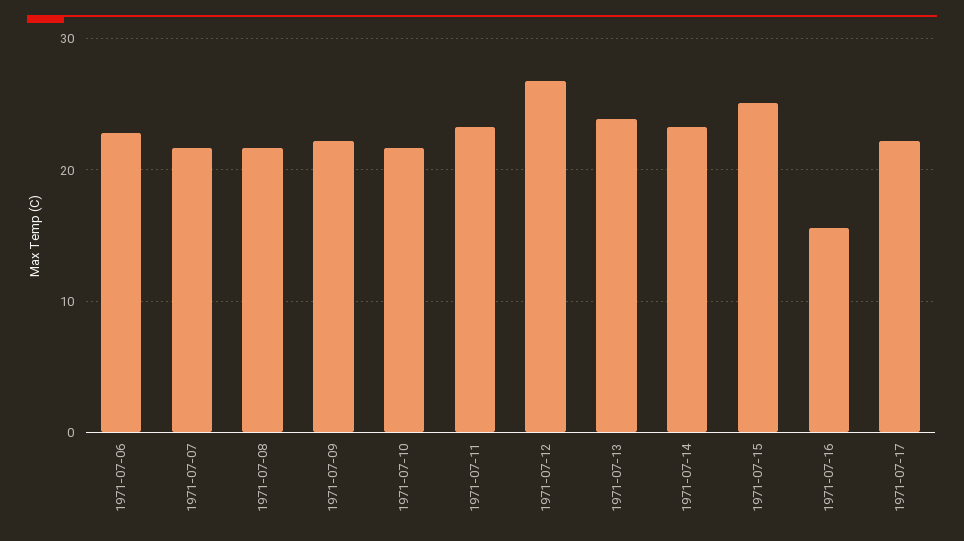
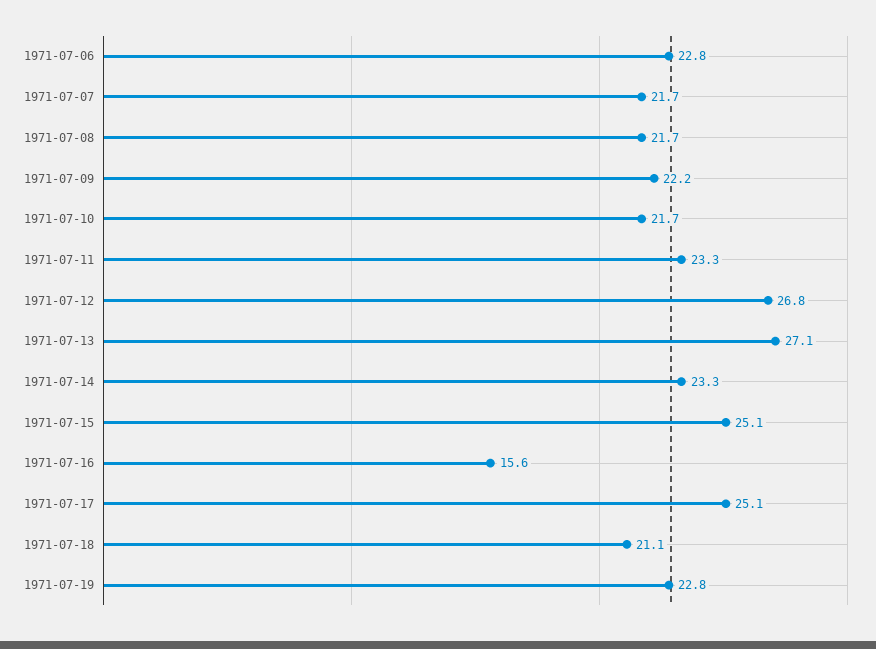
1971-07-13: 24 -> 27.1
1971-07-17: 22 -> 25.1
1971-07-18: none -> 21.1
1971-07-19: none -> 22.8

